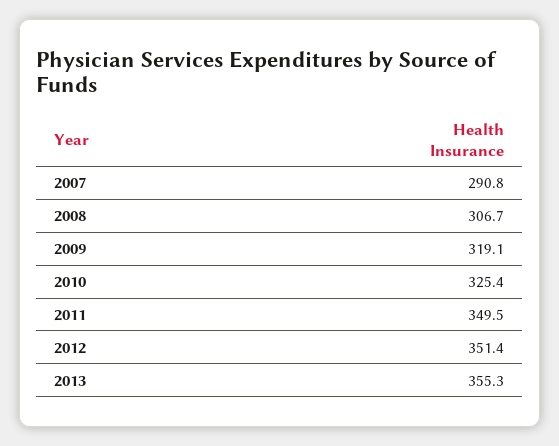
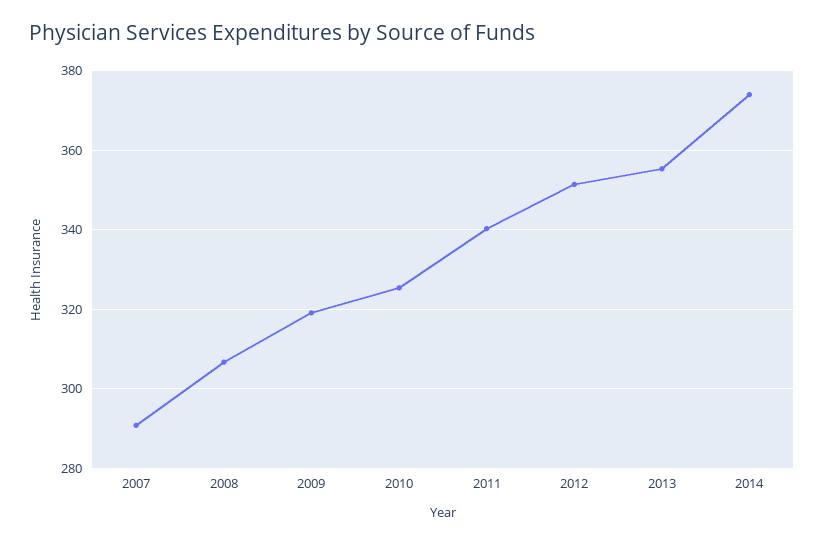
2011: 349.5 -> 340
2014: none -> 374

